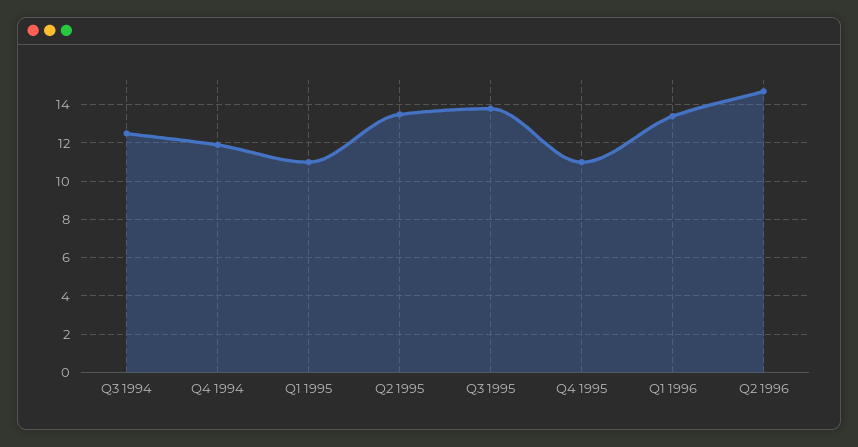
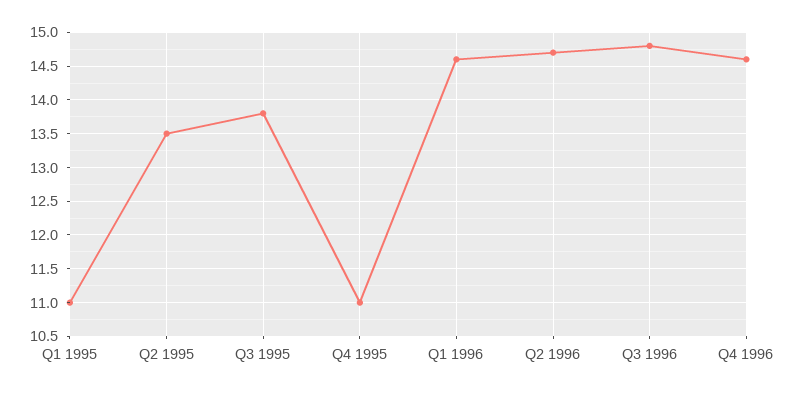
Q3 1994: 12.5 -> none
Q4 1994: 12 -> none
Q1 1996: 13.5 -> 14.6
Q3 1996: none -> 14.8
Q4 1996: none -> 14.6

